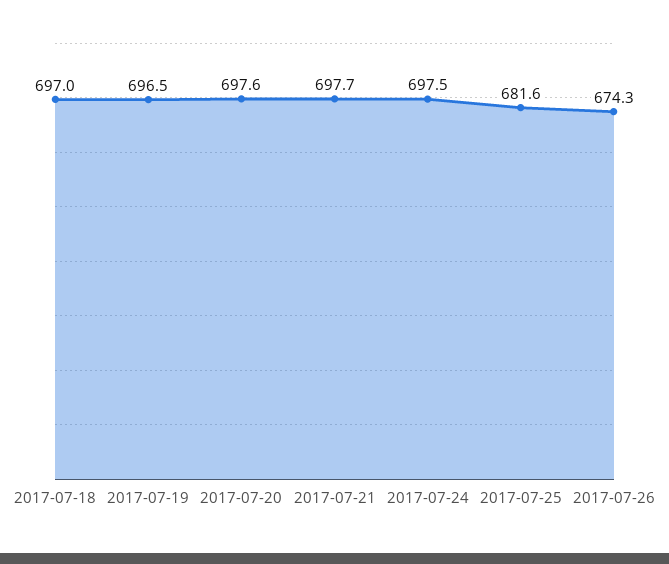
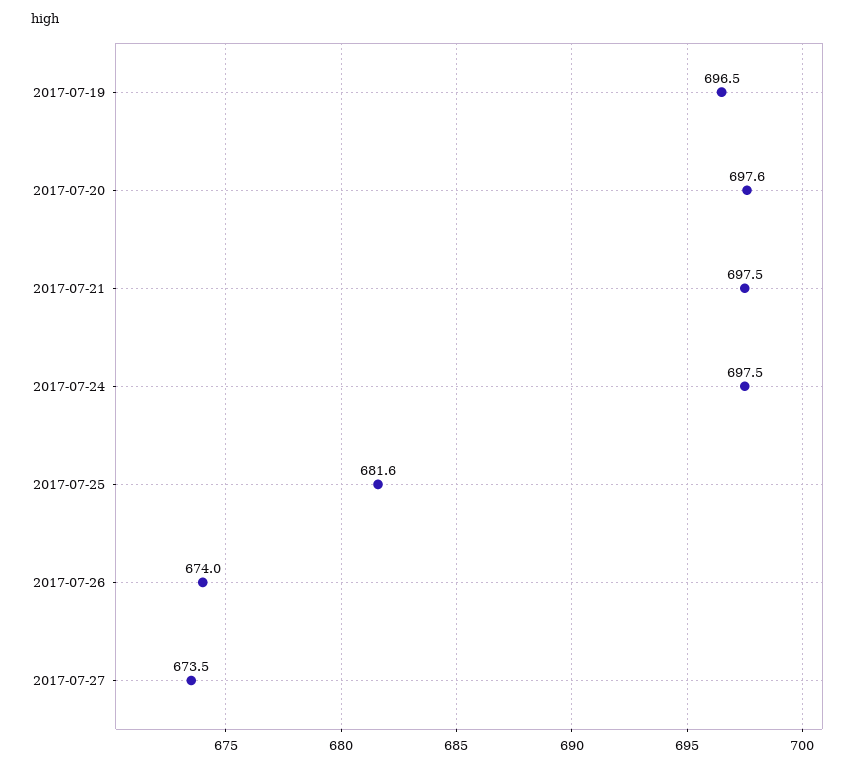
2017-07-18: 697 -> none
2017-07-21: 697.7 -> 697.5
2017-07-26: 674.3 -> 674
2017-07-27: none -> 673.5

